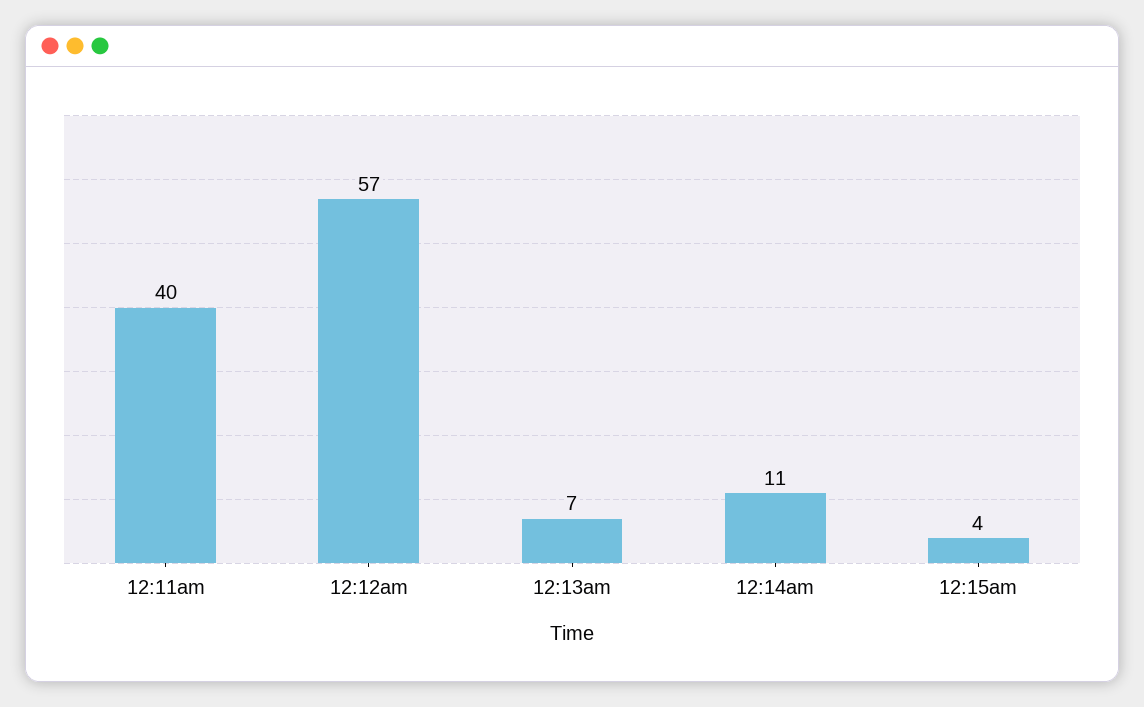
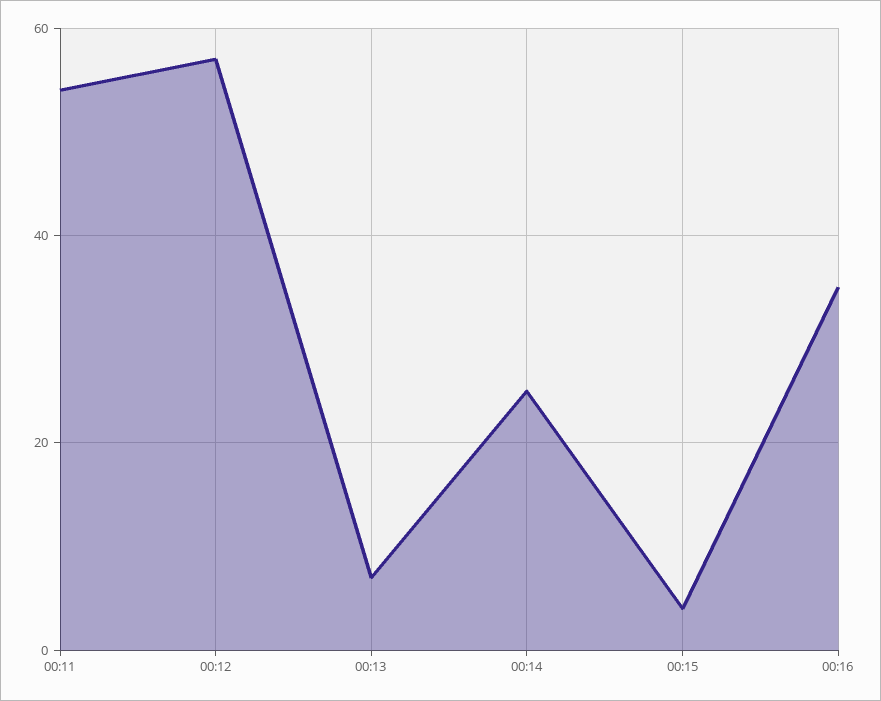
12:11am: 40 -> 55
12:14am: 11 -> 25
00:16: none -> 35

